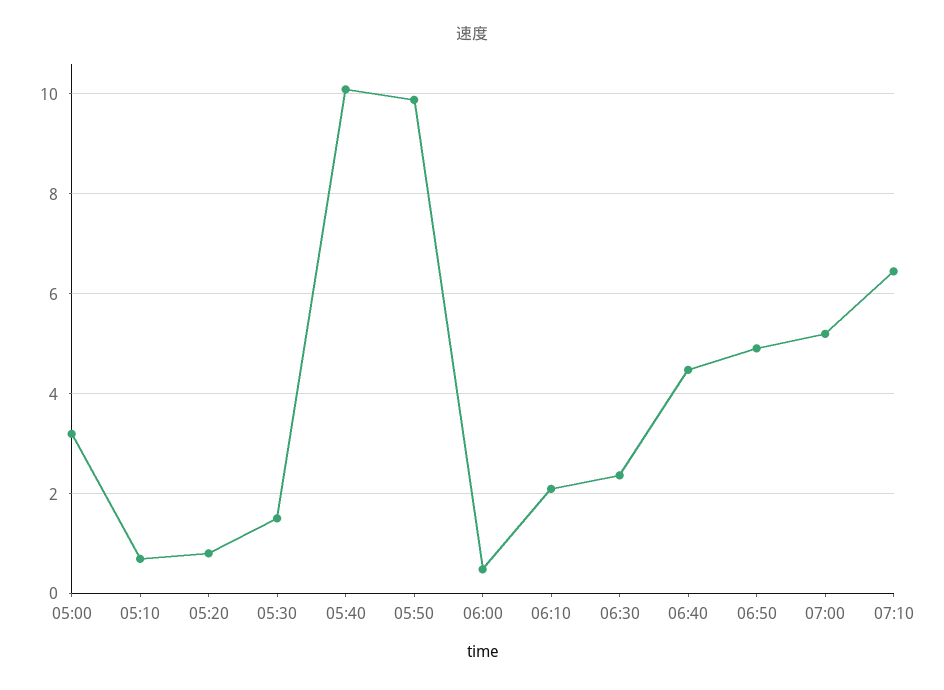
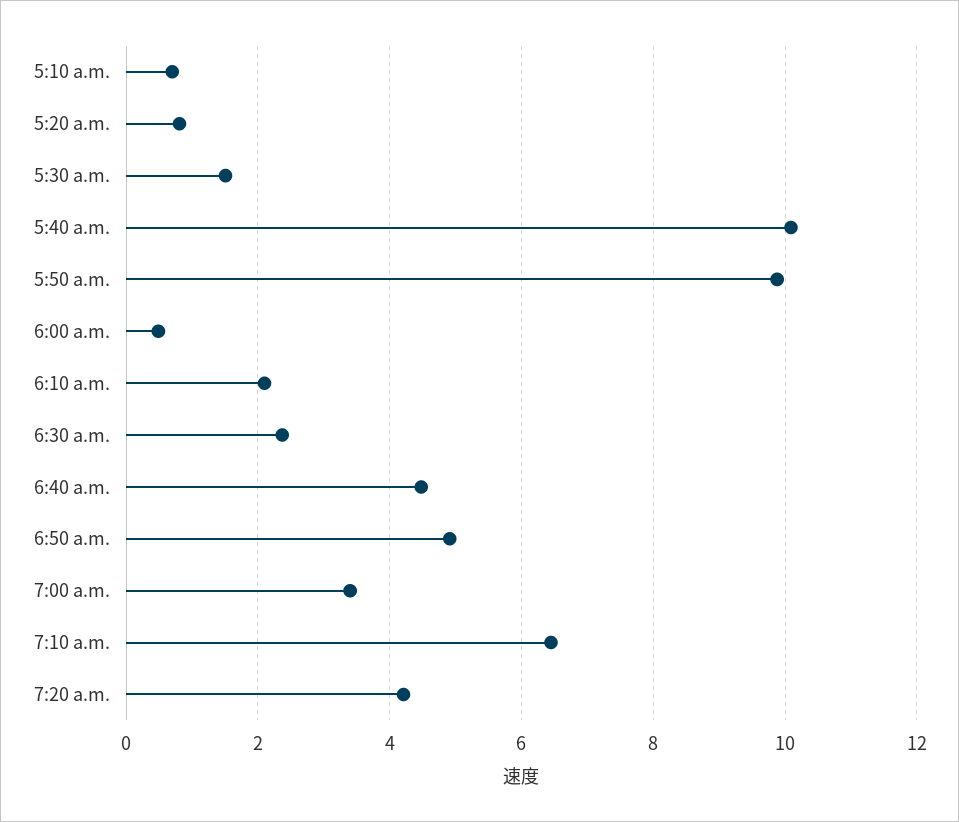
05:00: 3.2 -> none
07:00: 5.2 -> 3.4
7:20 a.m.: none -> 4.2

